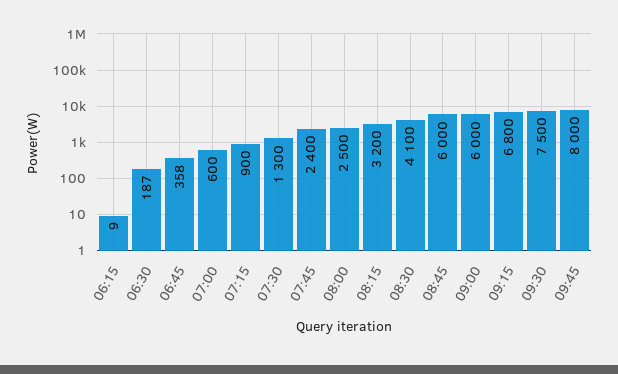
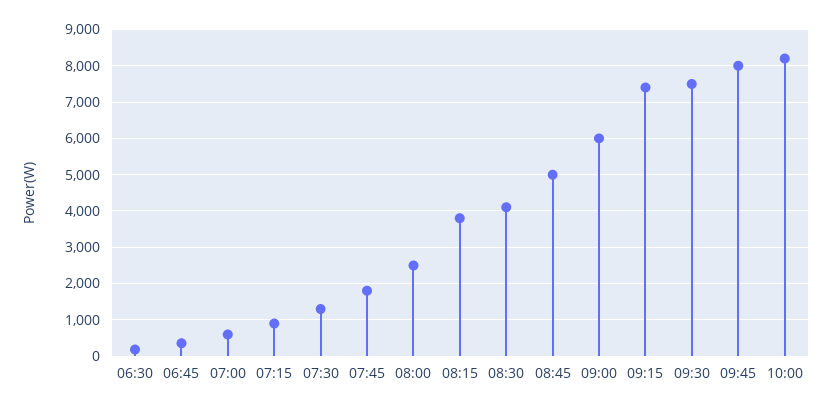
06:15: 9 -> none
07:45: 2400 -> 1800
08:15: 3200 -> 3800
08:45: 6000 -> 5000
09:15: 6800 -> 7400
10:00: none -> 8200

